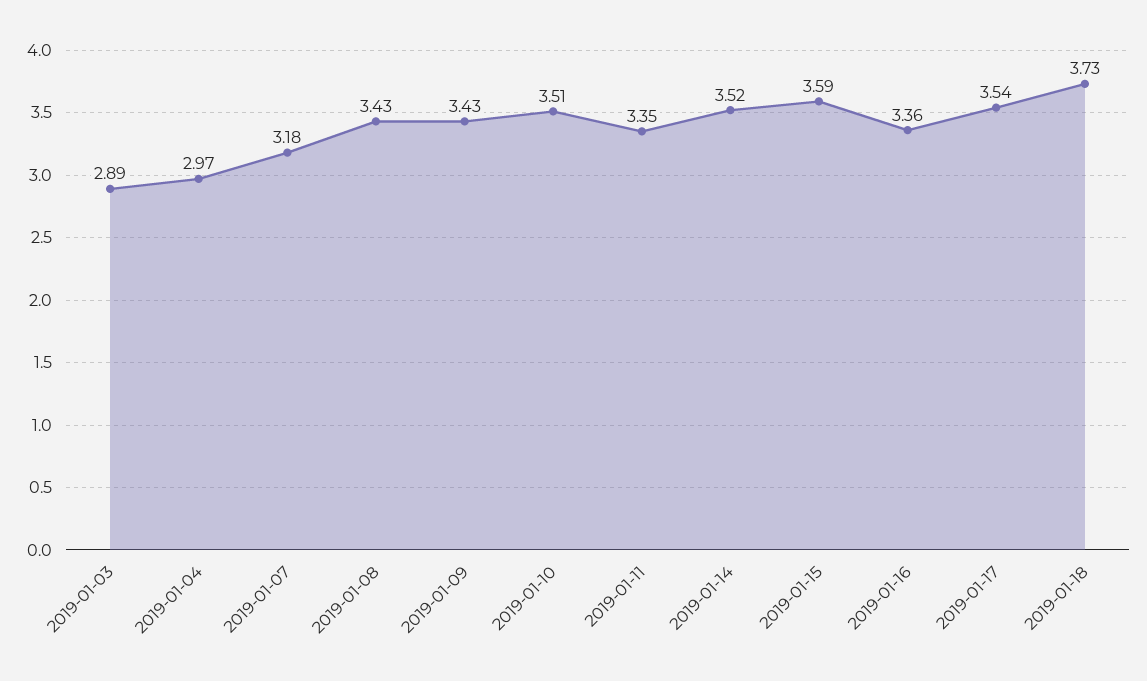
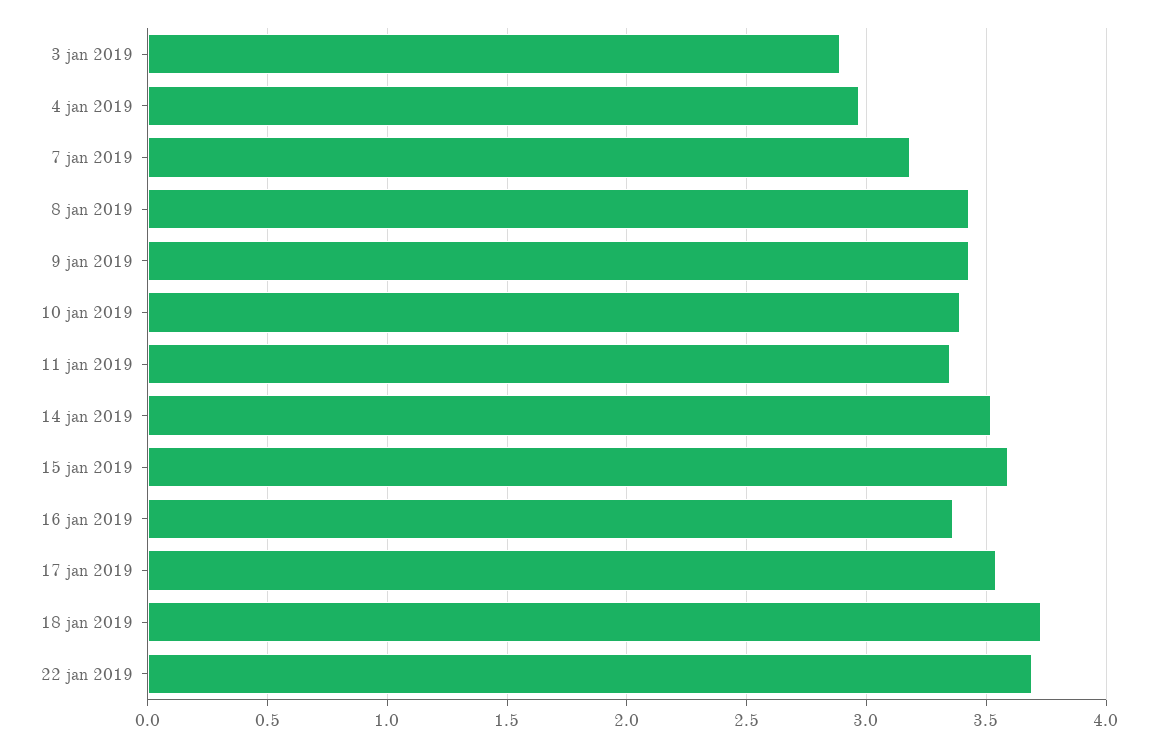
2019-01-10: 3.51 -> 3.4
22 jan 2019: none -> 3.7

